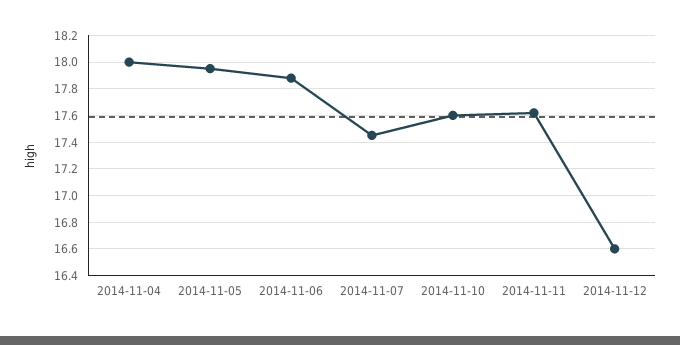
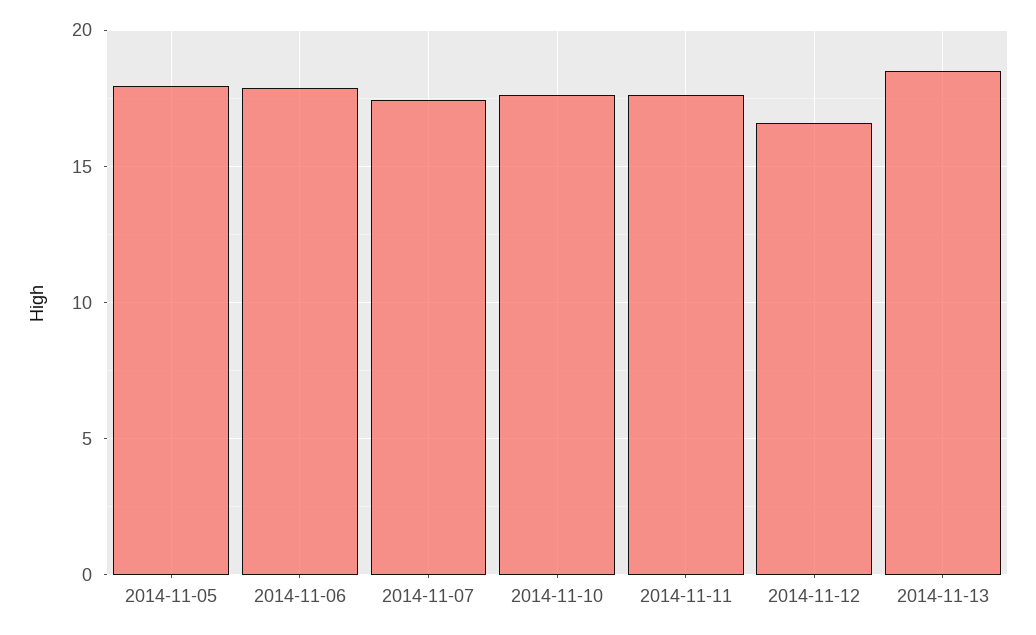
2014-11-04: 18 -> none
2014-11-13: none -> 18.5

